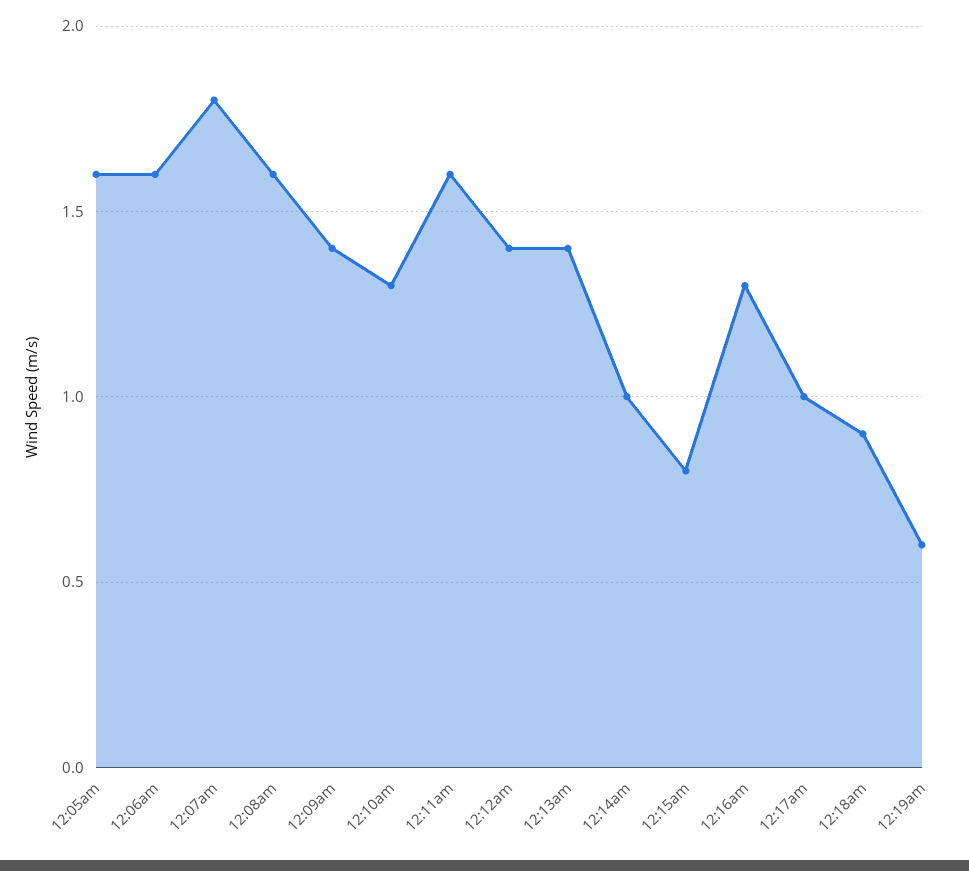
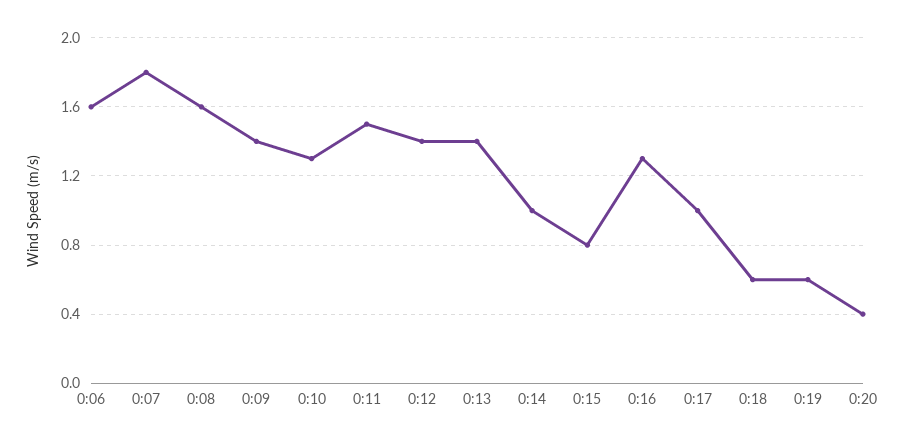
12:05am: 1.6 -> none
12:11am: 1.6 -> 1.5
12:18am: 0.9 -> 0.6
0:20: none -> 0.4

